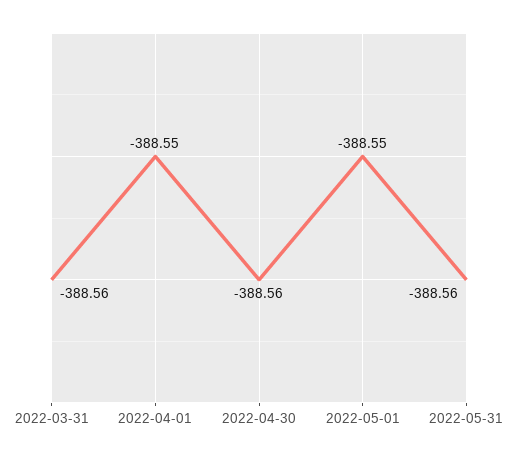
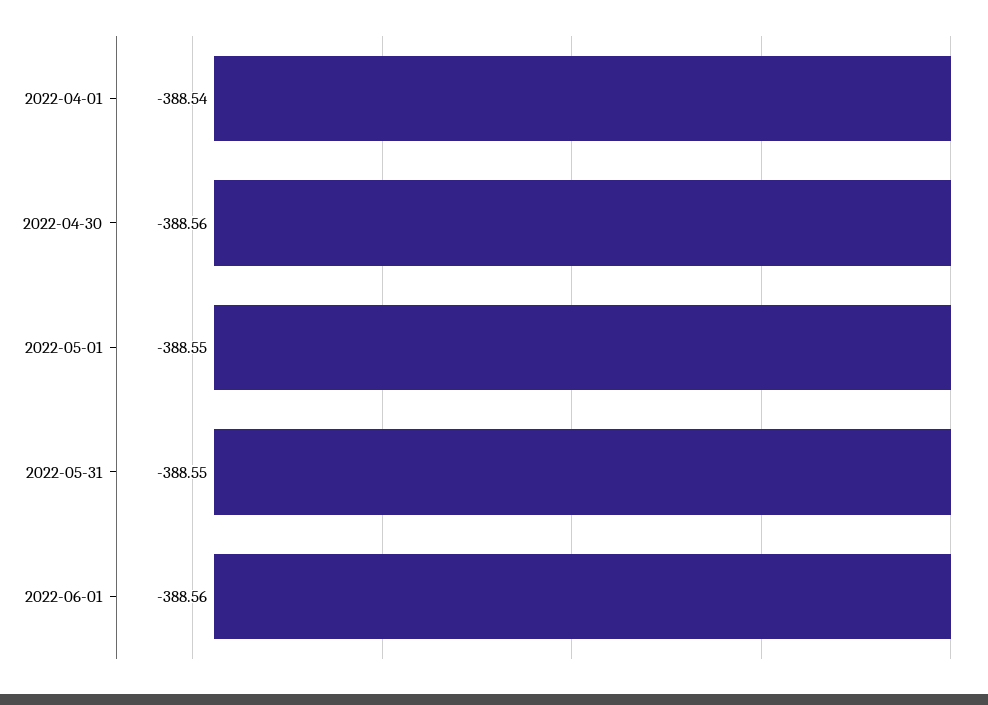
2022-03-31: -388.56 -> none
2022-04-01: -388.55 -> -388.54
2022-05-31: -388.56 -> -388.55
2022-06-01: none -> -388.56

